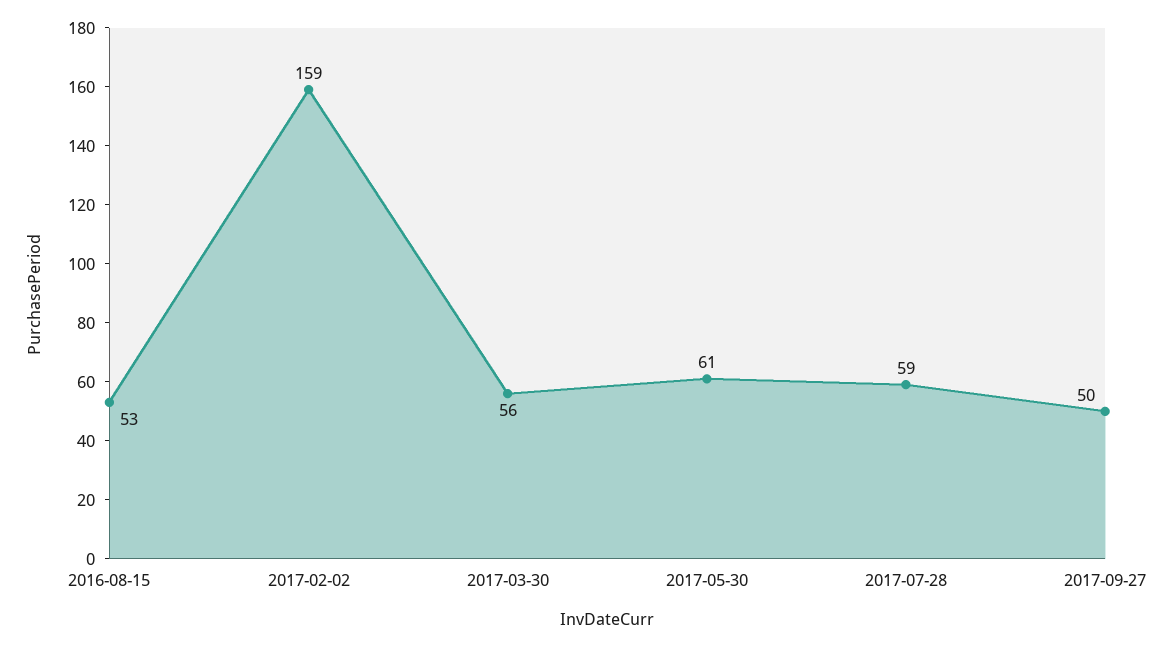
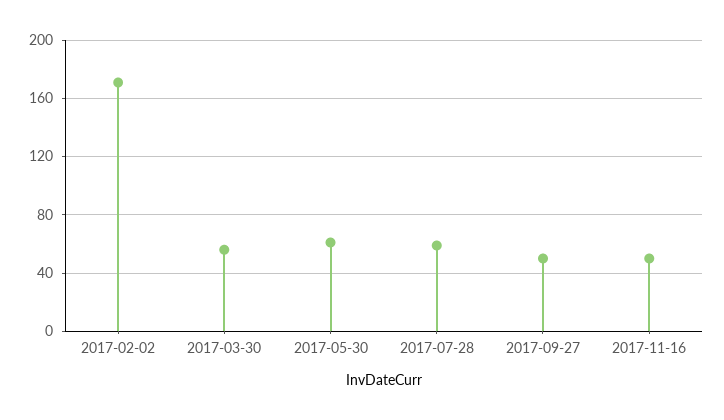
2016-08-15: 53 -> none
2017-02-02: 159 -> 170
2017-11-16: none -> 50

